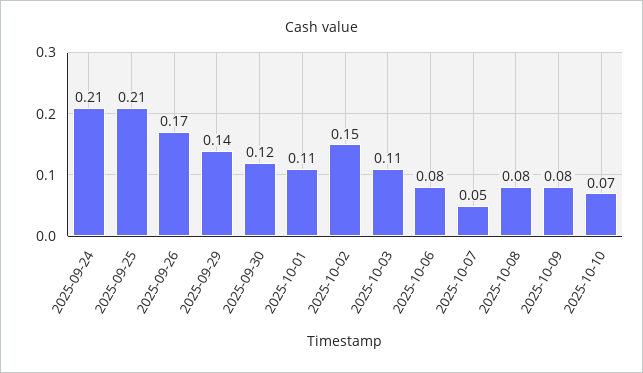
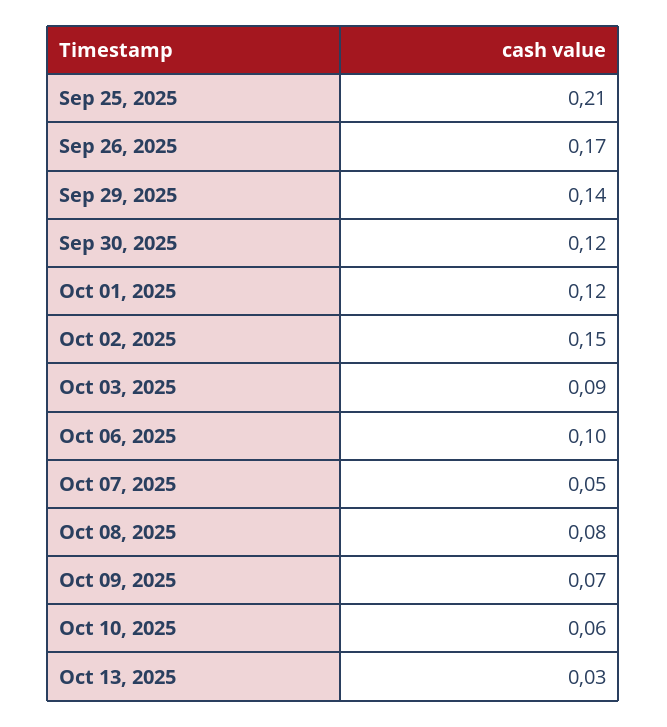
2025-09-24: 0.21 -> none
2025-10-01: 0.11 -> 0.12
2025-10-03: 0.11 -> 0.09
2025-10-06: 0.08 -> 0.1
2025-10-09: 0.08 -> 0.07
2025-10-10: 0.07 -> 0.06
Oct 13, 2025: none -> 0.03

